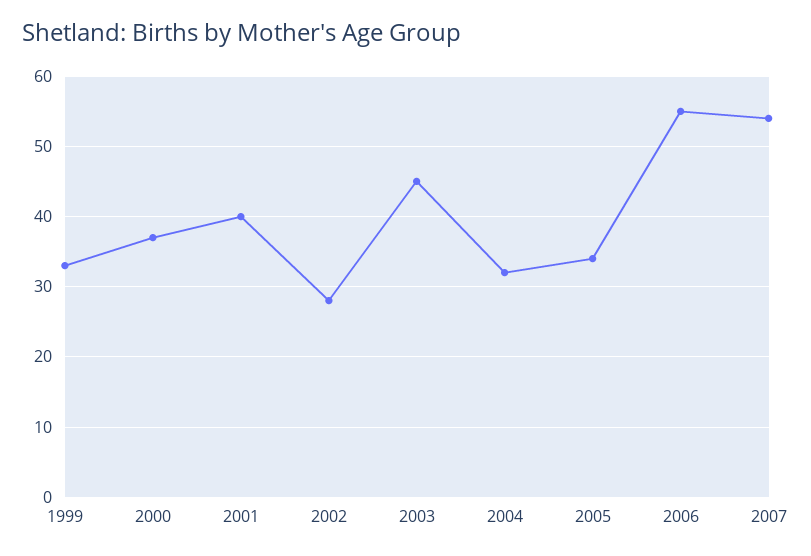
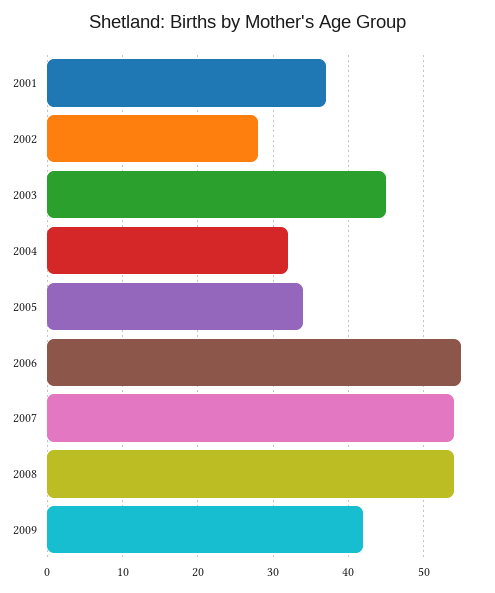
1999: 33 -> none
2000: 37 -> none
2001: 40 -> 37
2008: none -> 54
2009: none -> 42

